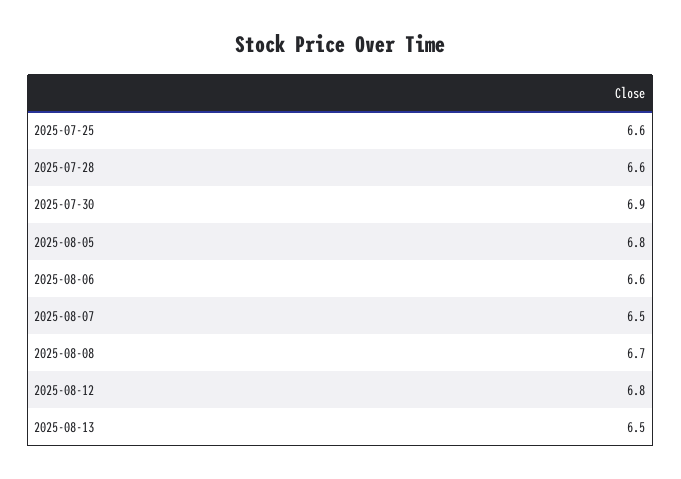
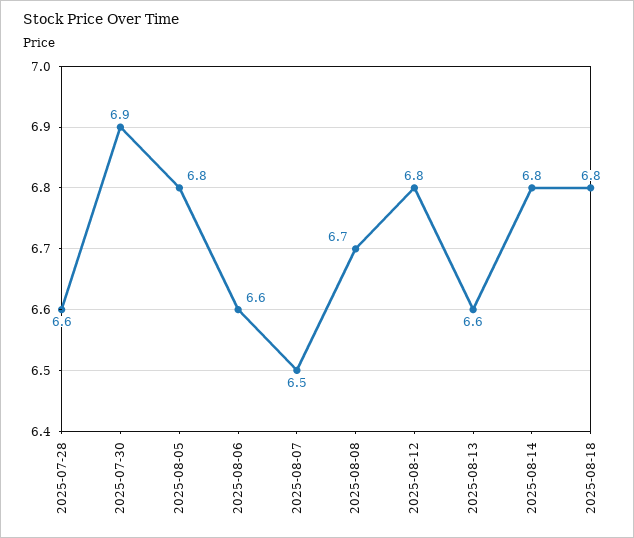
2025-07-25: 6.6 -> none
2025-08-13: 6.5 -> 6.6
2025-08-14: none -> 6.8
2025-08-18: none -> 6.8

